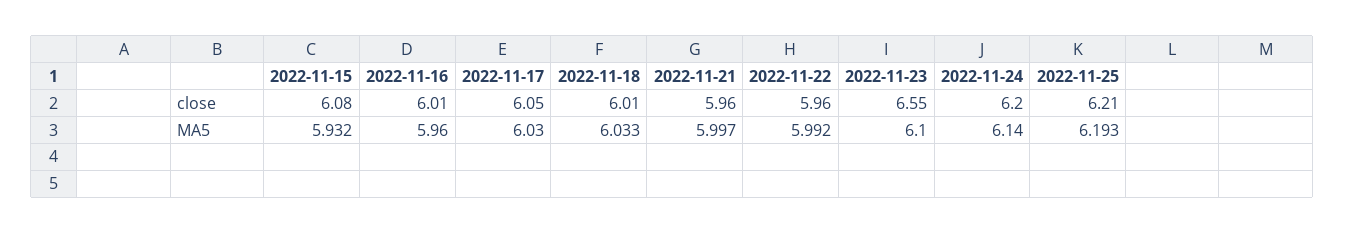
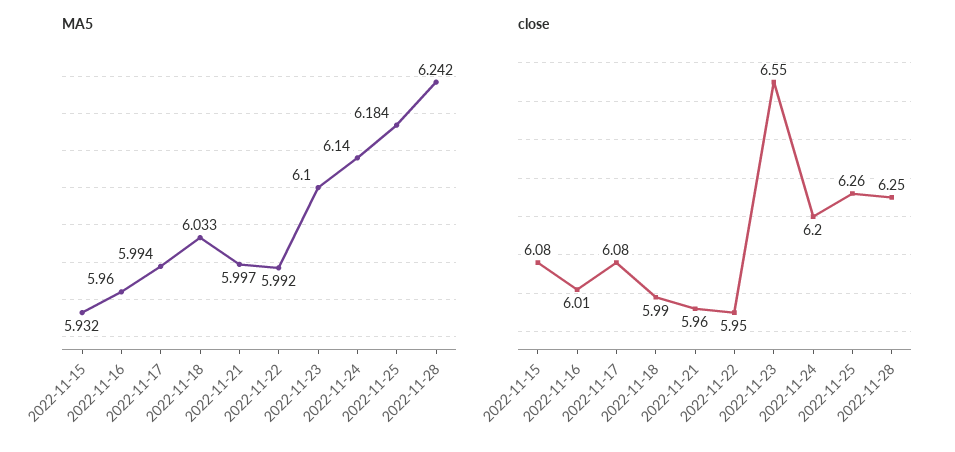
close, 2022-11-17: 6.05 -> 6.08
close, 2022-11-18: 6.01 -> 5.99
close, 2022-11-22: 5.96 -> 5.95
close, 2022-11-25: 6.21 -> 6.26
MA5, 2022-11-17: 6.03 -> 5.994
MA5, 2022-11-25: 6.193 -> 6.184
MA5, 2022-11-28: none -> 6.242
close, 2022-11-28: none -> 6.25

